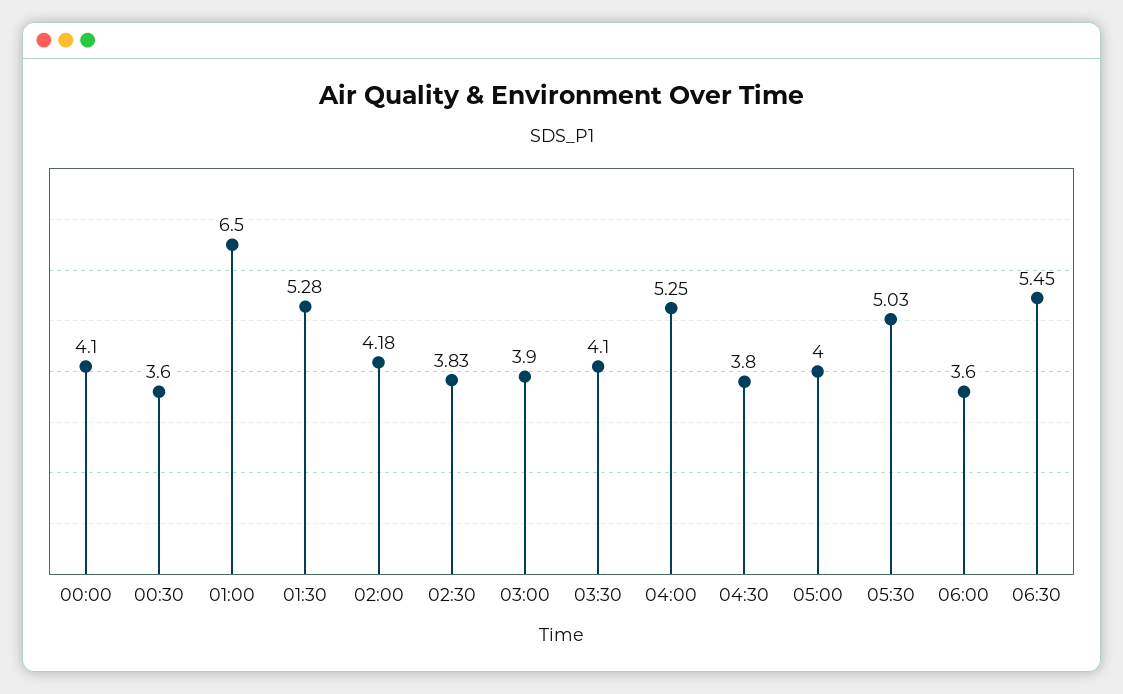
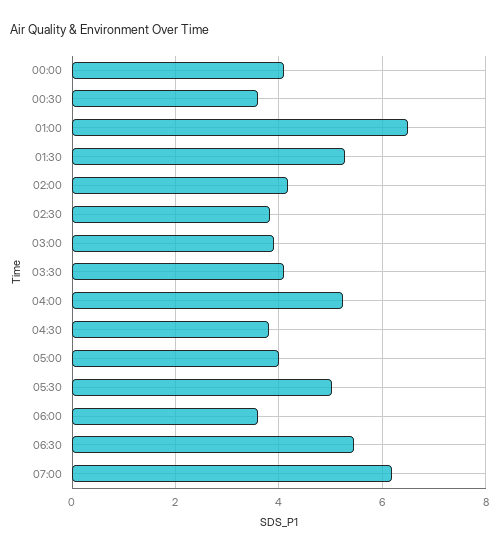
07:00: none -> 6.2

